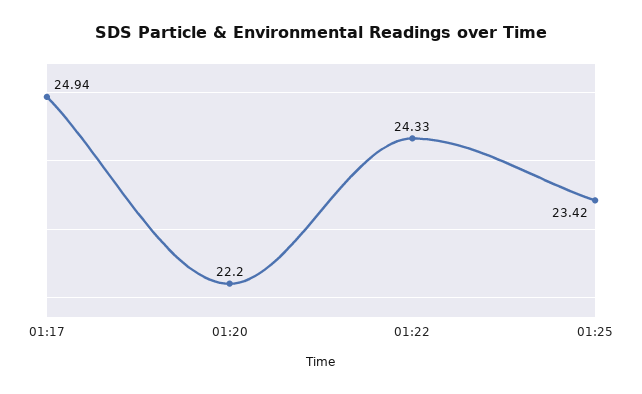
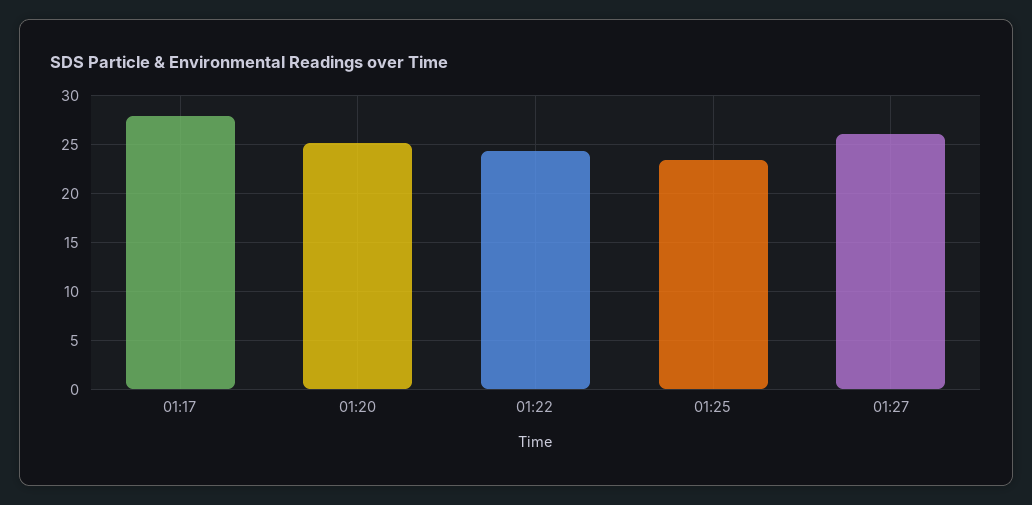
01:17: 24.94 -> 28
01:20: 22.2 -> 25
01:27: none -> 26

